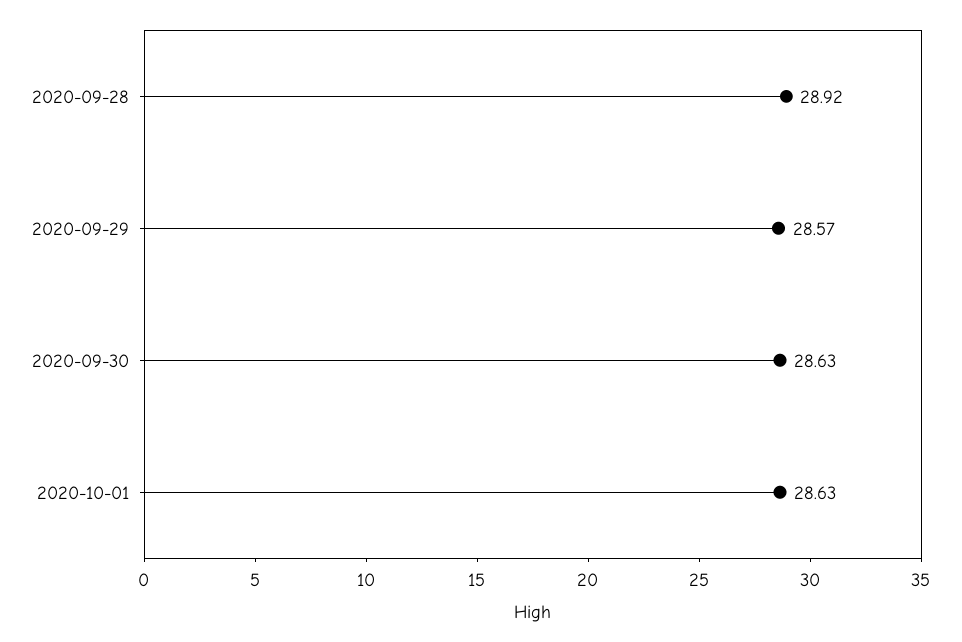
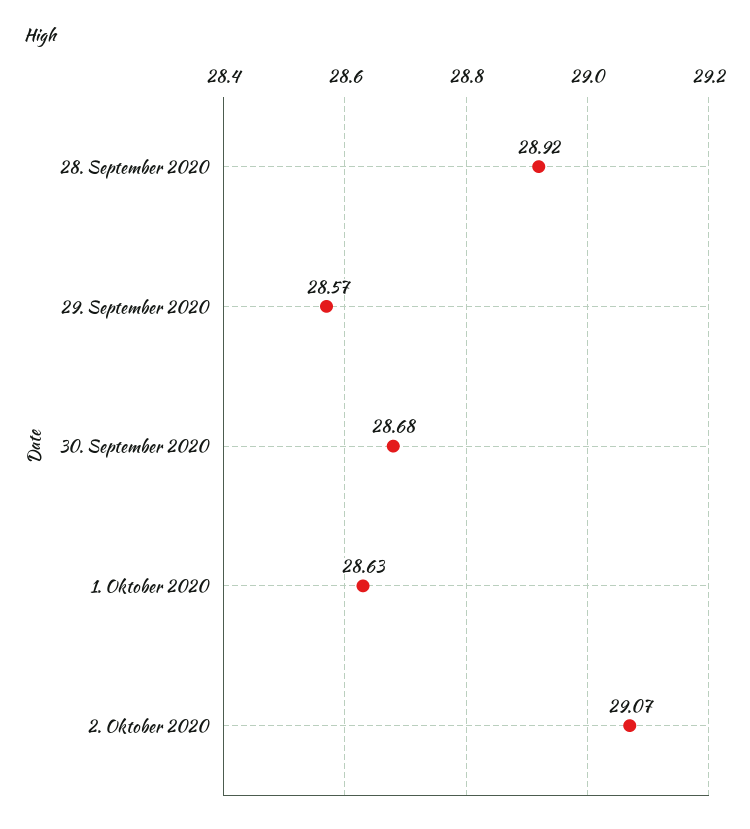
2020-09-30: 28.63 -> 28.68
2. Oktober 2020: none -> 29.07

